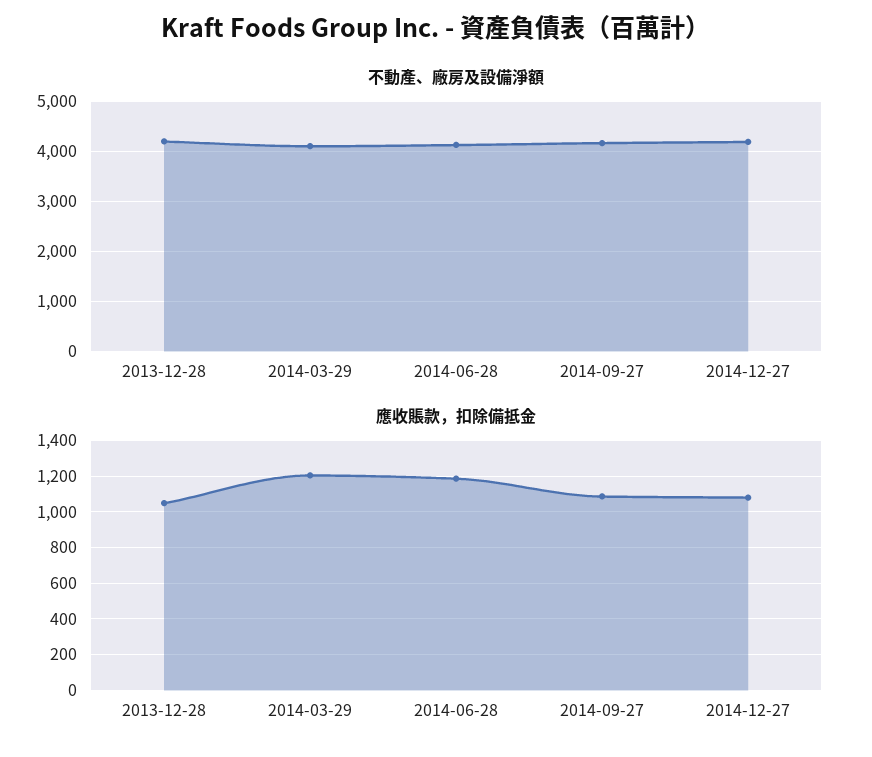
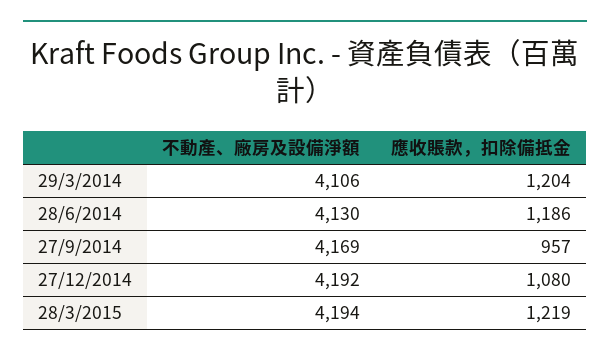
不動產、廠房及設備淨額, 2013-12-28: 4200 -> none
應收賬款，扣除備抵金, 2013-12-28: 1050 -> none
應收賬款，扣除備抵金, 2014-09-27: 1100 -> 957
不動產、廠房及設備淨額, 28/3/2015: none -> 4194
應收賬款，扣除備抵金, 28/3/2015: none -> 1219

